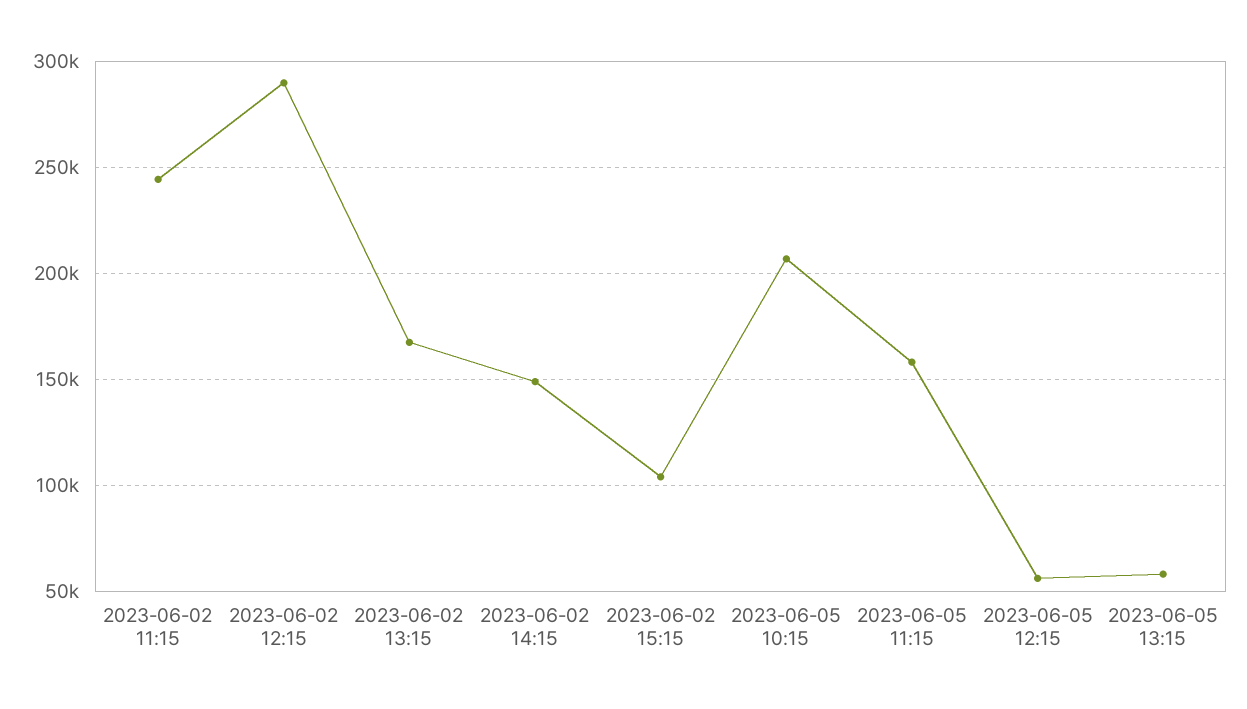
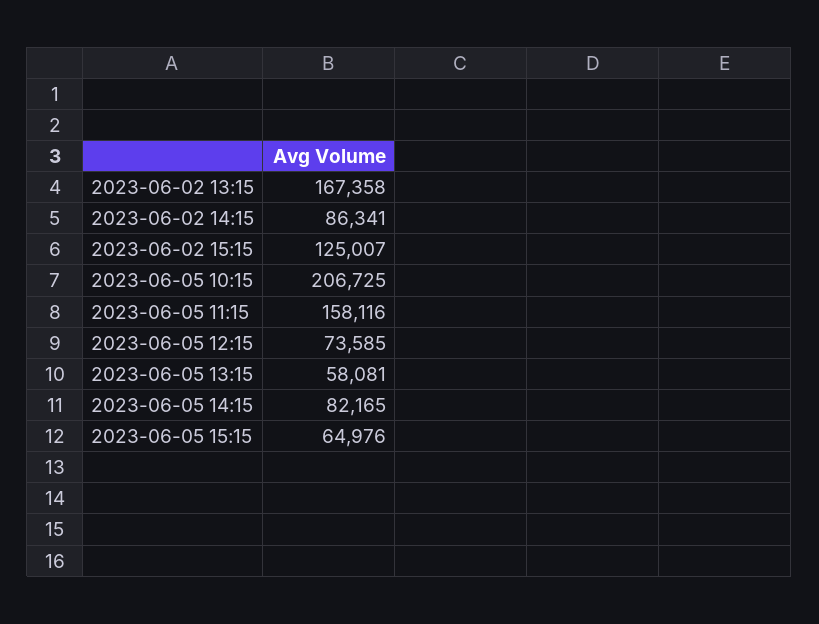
2023-06-02 11:15: 245000 -> none
2023-06-02 12:15: 290000 -> none
2023-06-02 14:15: 150000 -> 86341
2023-06-02 15:15: 105000 -> 125007
2023-06-05 12:15: 55000 -> 73585
2023-06-05 14:15: none -> 82165
2023-06-05 15:15: none -> 64976

